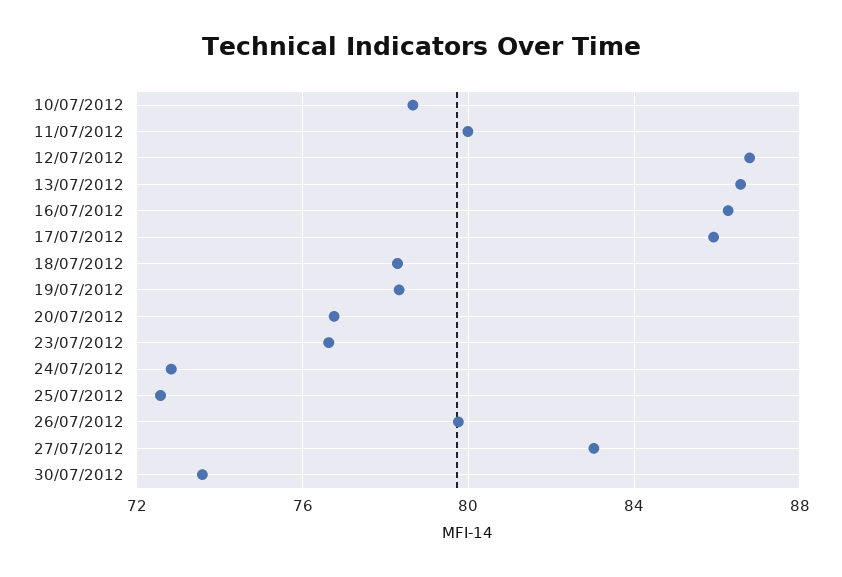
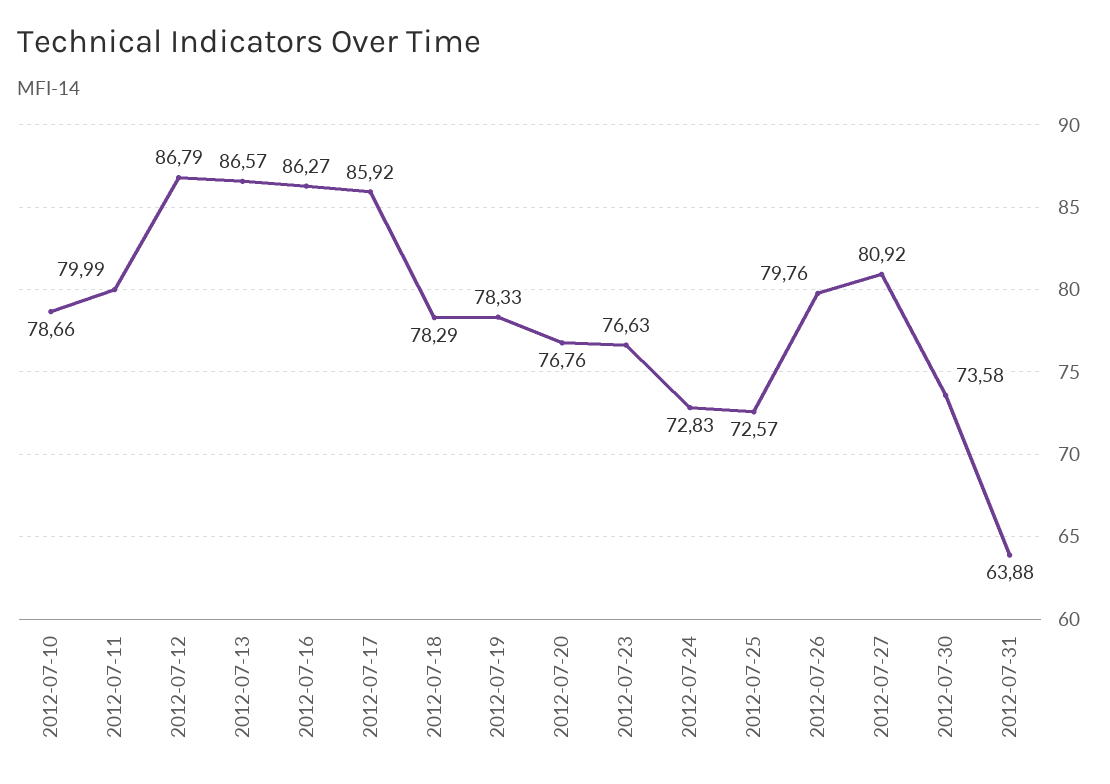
27/07/2012: 83 -> 80.92
2012-07-31: none -> 63.88

